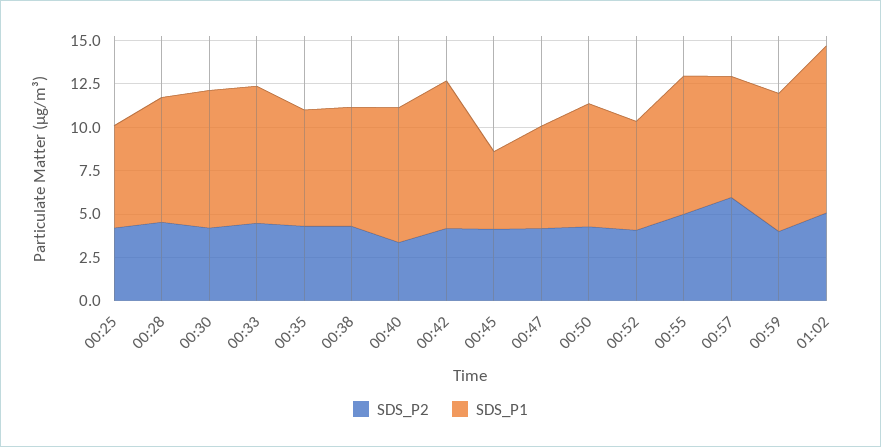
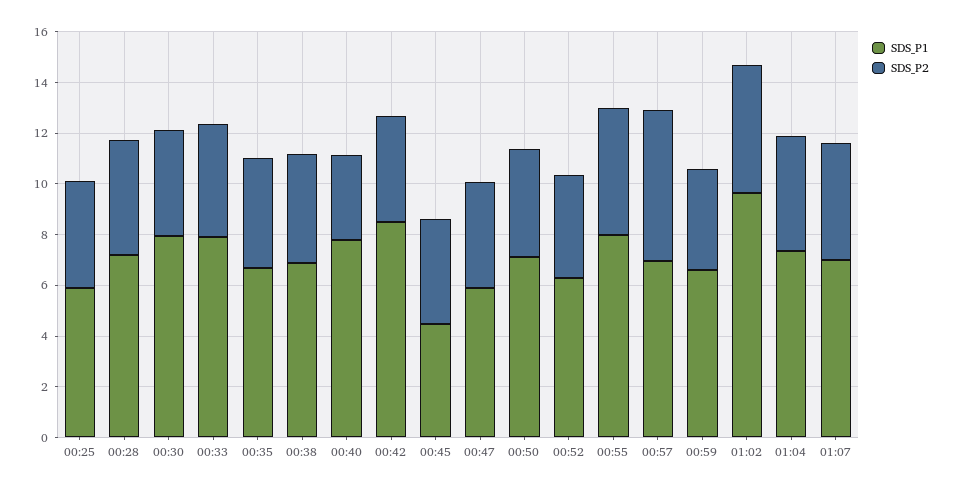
SDS_P1, 00:59: 8 -> 6.5
SDS_P1, 01:04: none -> 7.5
SDS_P2, 01:04: none -> 4.5
SDS_P1, 01:07: none -> 7
SDS_P2, 01:07: none -> 4.5

